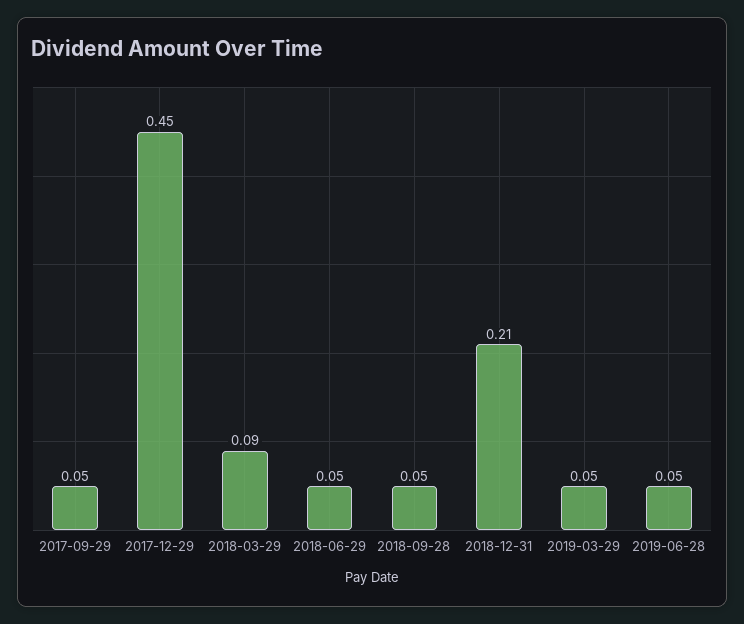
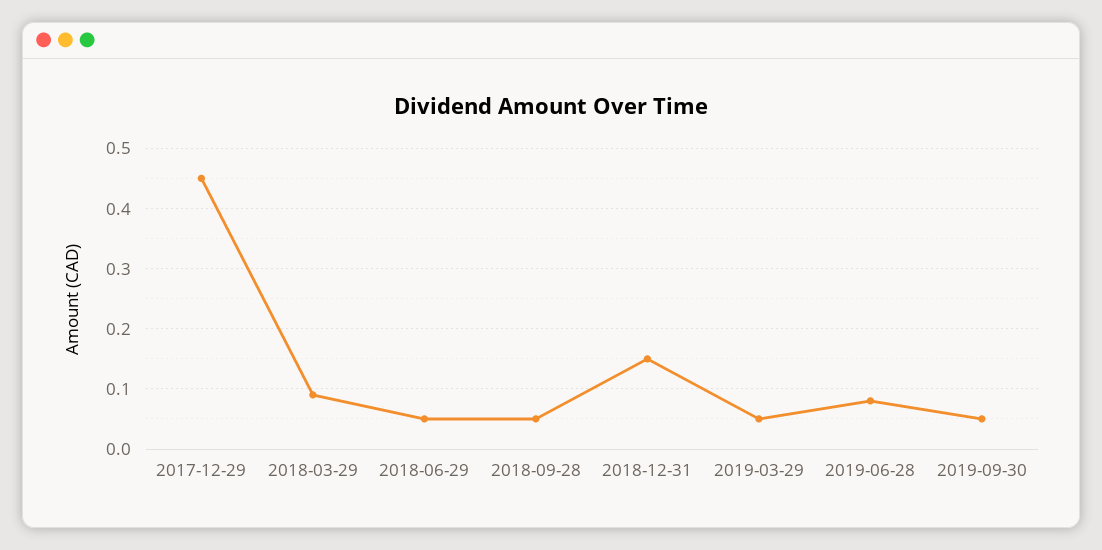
2017-09-29: 0.05 -> none
2018-12-31: 0.21 -> 0.15
2019-06-28: 0.05 -> 0.08
2019-09-30: none -> 0.05

